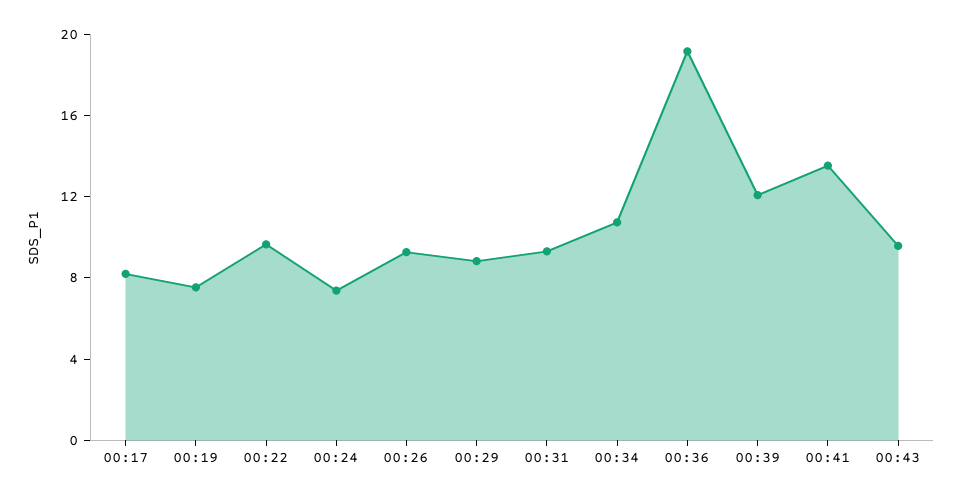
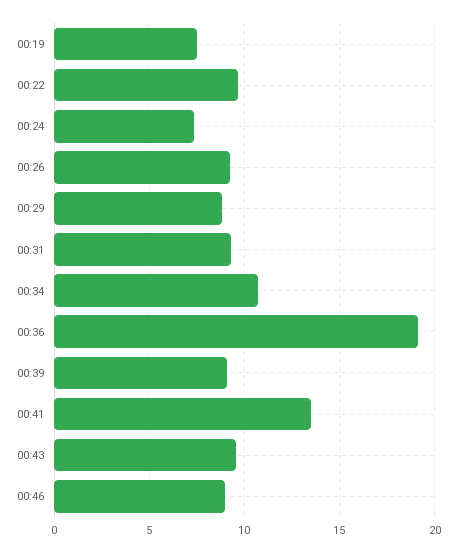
00:17: 8 -> none
00:39: 12 -> 9
00:46: none -> 9

